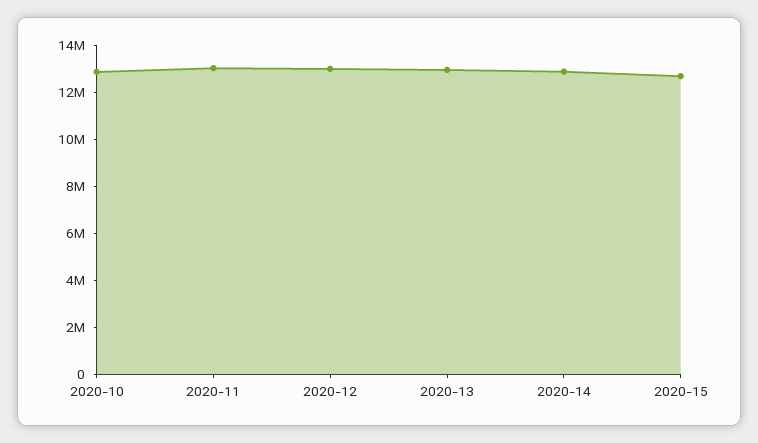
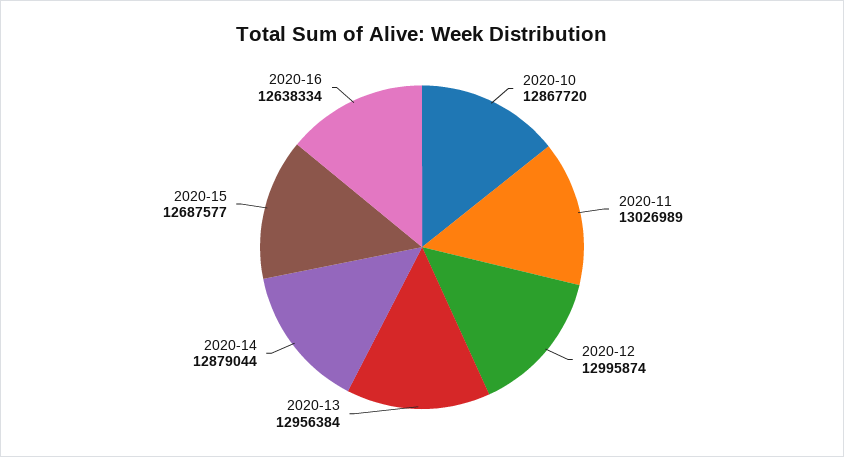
2020-16: none -> 12638334

